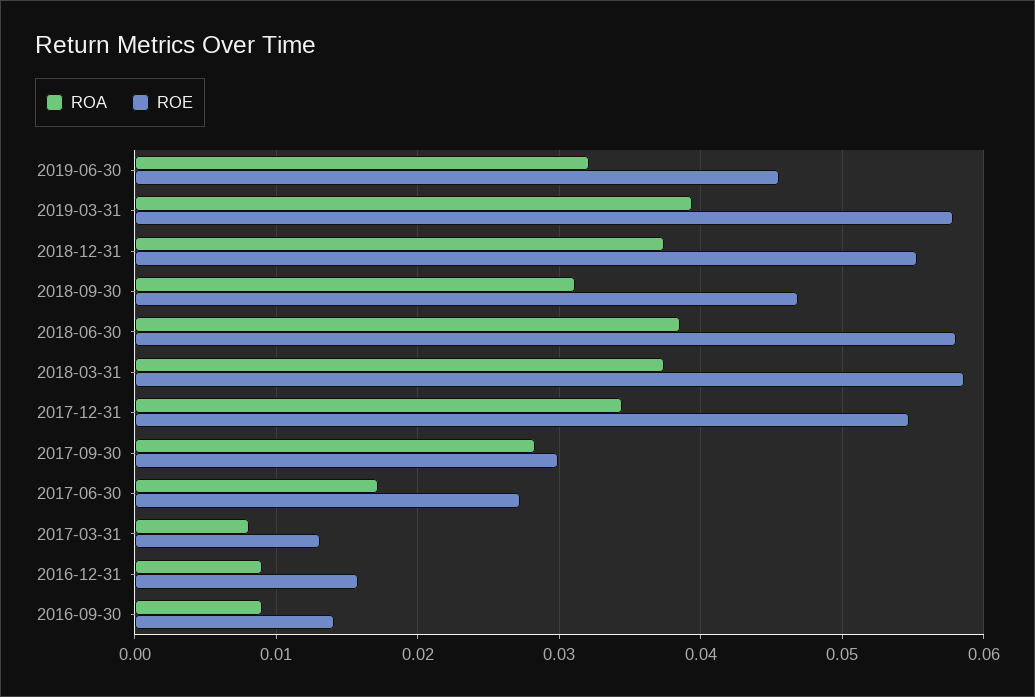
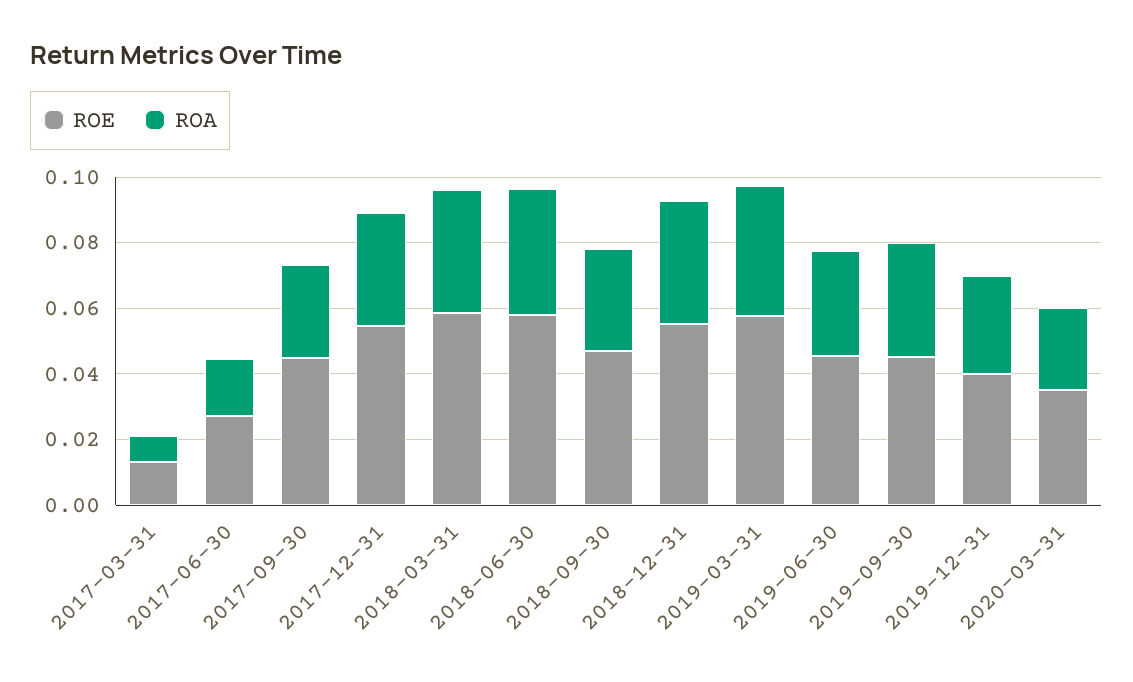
ROE, 2017-09-30: 0.03 -> 0.045
ROA, 2016-12-31: 0.009 -> none
ROE, 2016-12-31: 0.016 -> none
ROA, 2016-09-30: 0.009 -> none
ROE, 2016-09-30: 0.014 -> none
ROE, 2019-09-30: none -> 0.045
ROA, 2019-09-30: none -> 0.035
ROE, 2019-12-31: none -> 0.04
ROA, 2019-12-31: none -> 0.03
ROE, 2020-03-31: none -> 0.035
ROA, 2020-03-31: none -> 0.025

